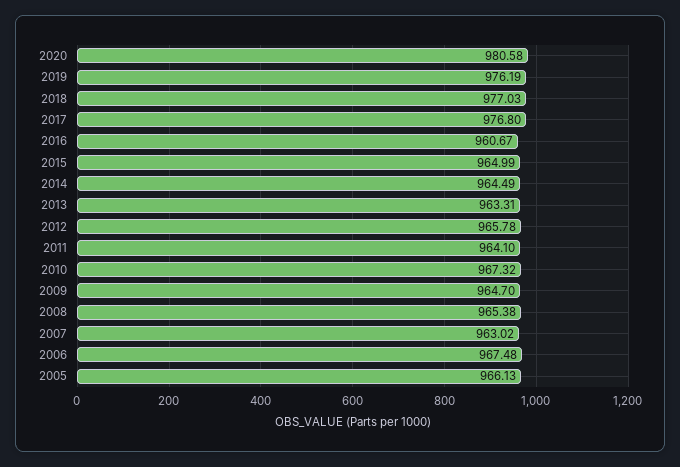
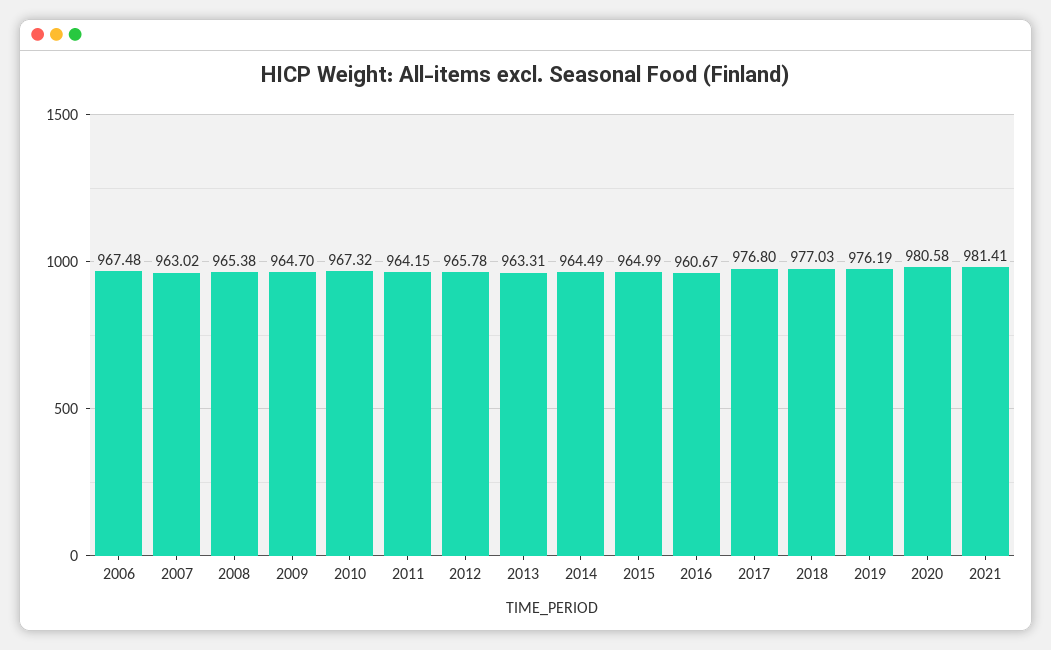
2011: 964.1 -> 964.15
2005: 966.13 -> none
2021: none -> 981.41

